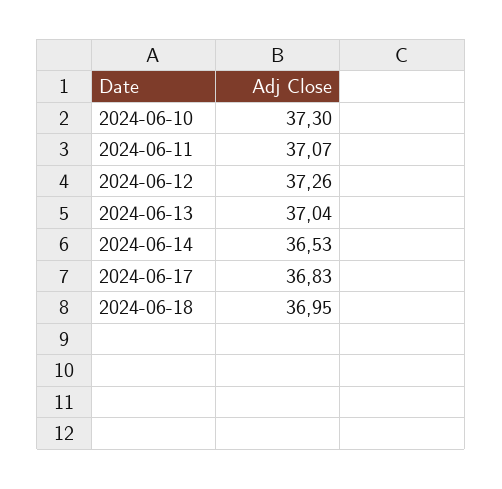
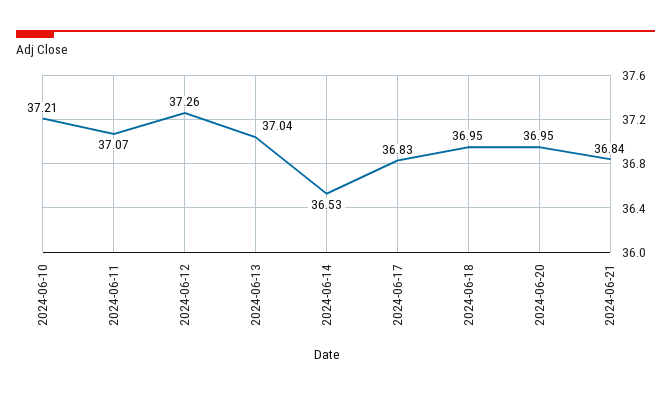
2024-06-10: 37.3 -> 37.21
2024-06-20: none -> 36.95
2024-06-21: none -> 36.84

